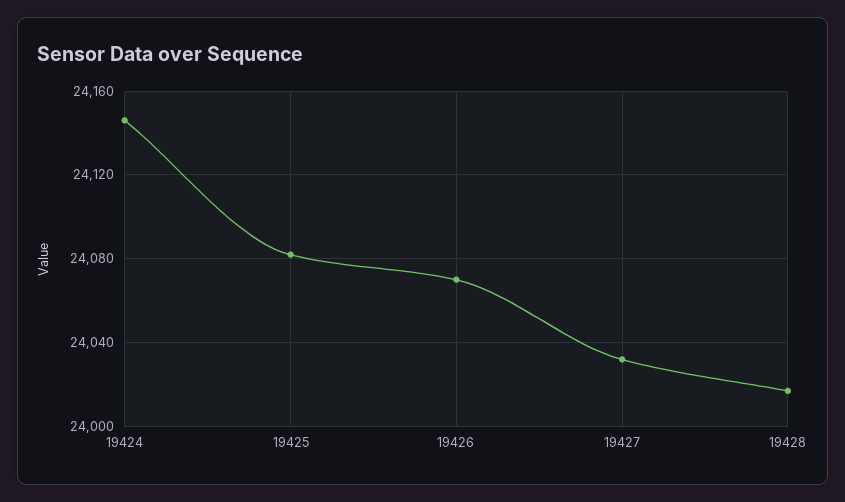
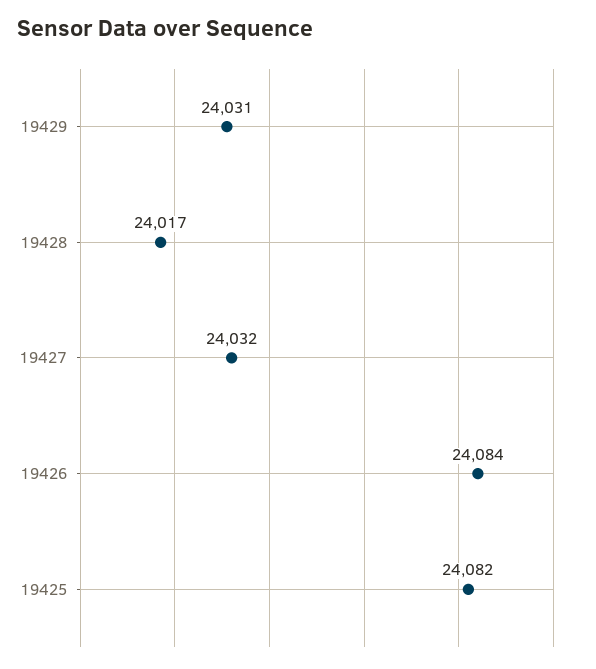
19424: 24145 -> none
19426: 24070 -> 24084
19429: none -> 24031

